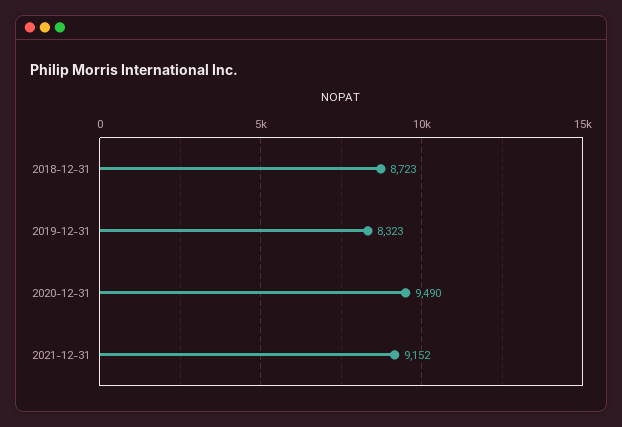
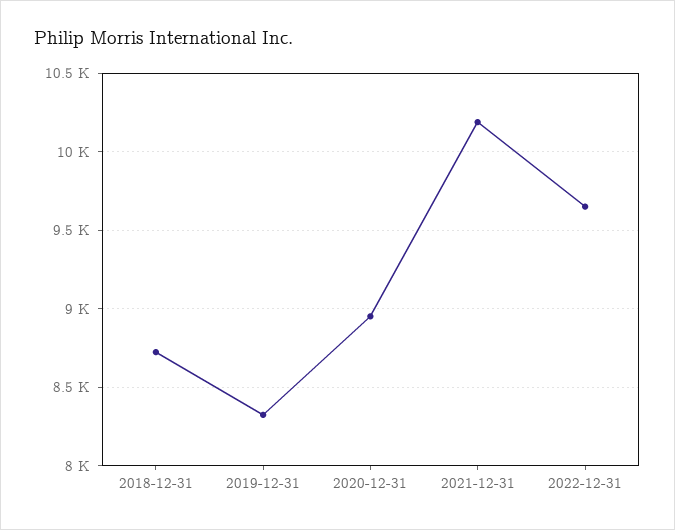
2020-12-31: 9490 -> 8950
2021-12-31: 9152 -> 10200
2022-12-31: none -> 9650

